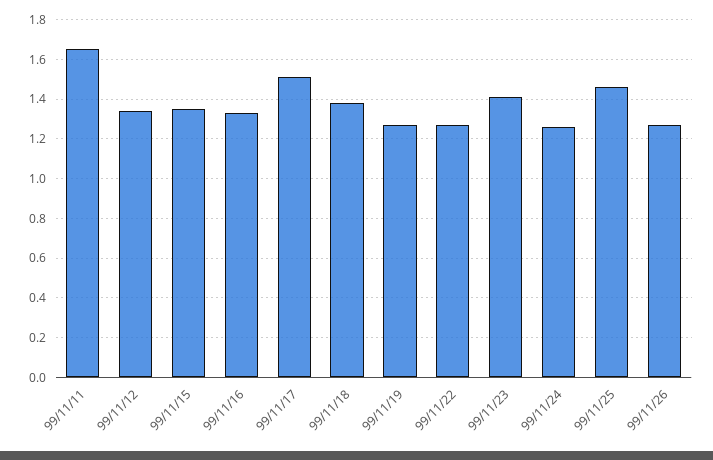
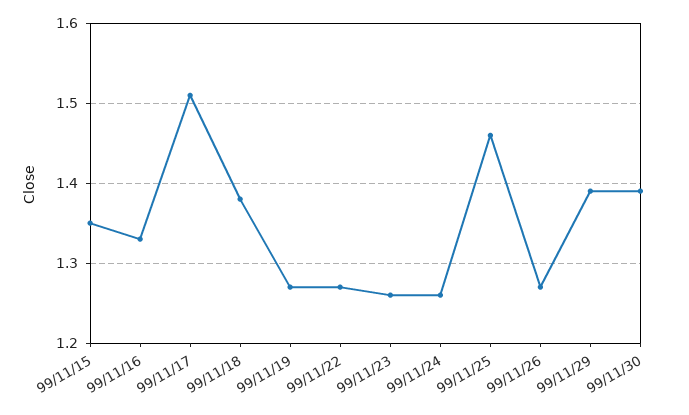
99/11/11: 1.65 -> none
99/11/12: 1.35 -> none
99/11/23: 1.4 -> 1.26
99/11/29: none -> 1.39
99/11/30: none -> 1.39

